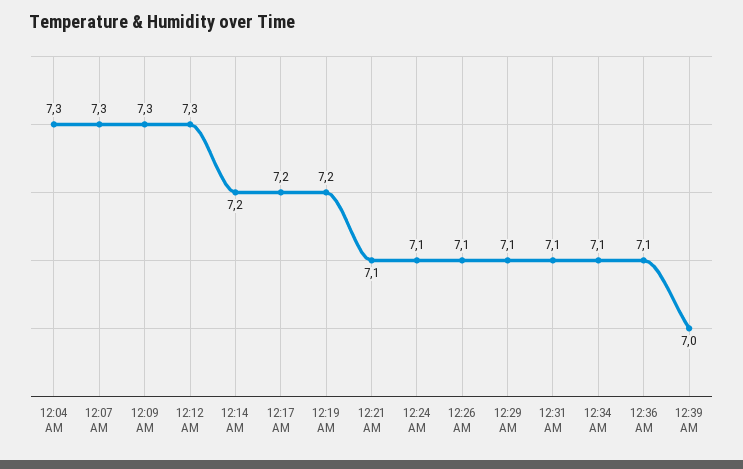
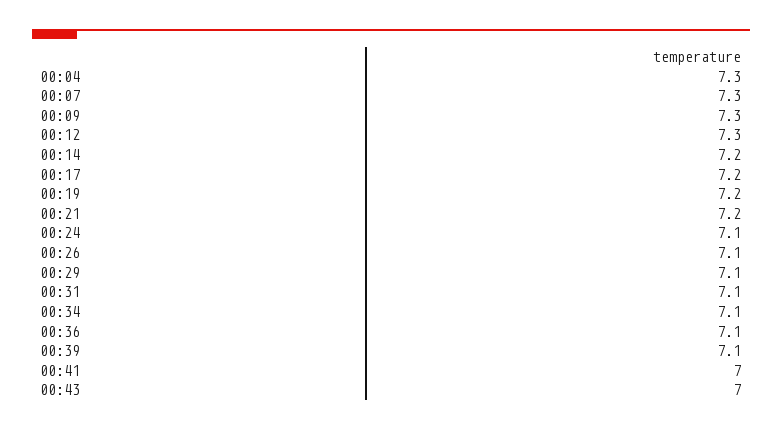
12:21 AM: 7.1 -> 7.2
12:39 AM: 7 -> 7.1
00:41: none -> 7
00:43: none -> 7

